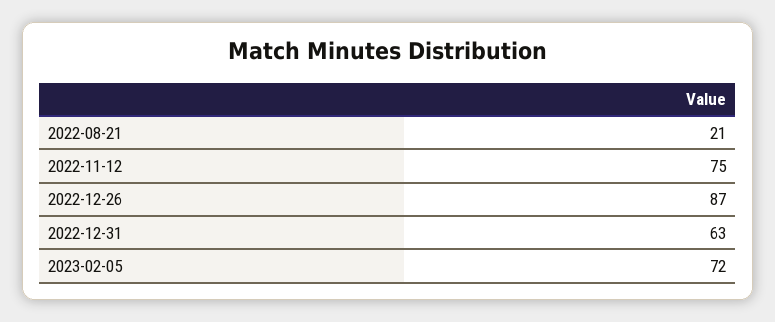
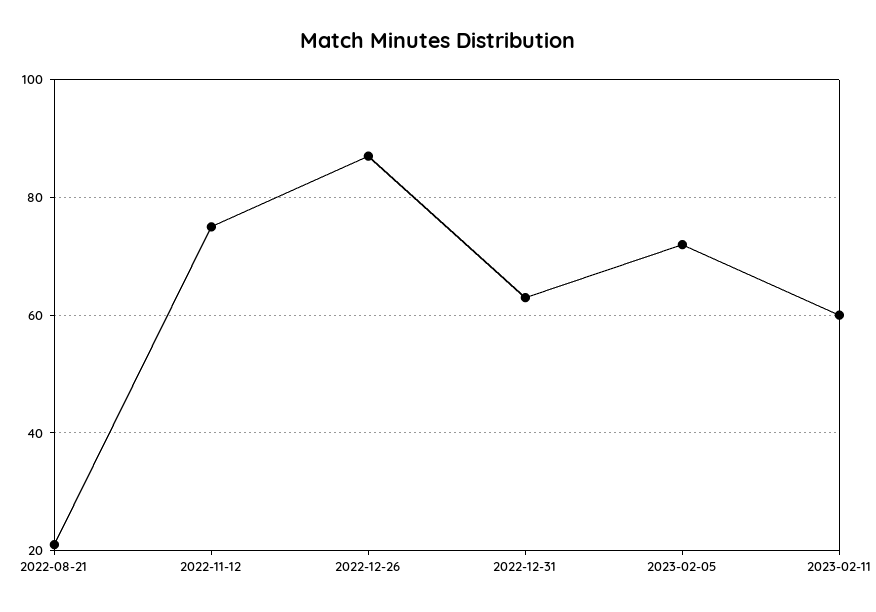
2023-02-11: none -> 60

